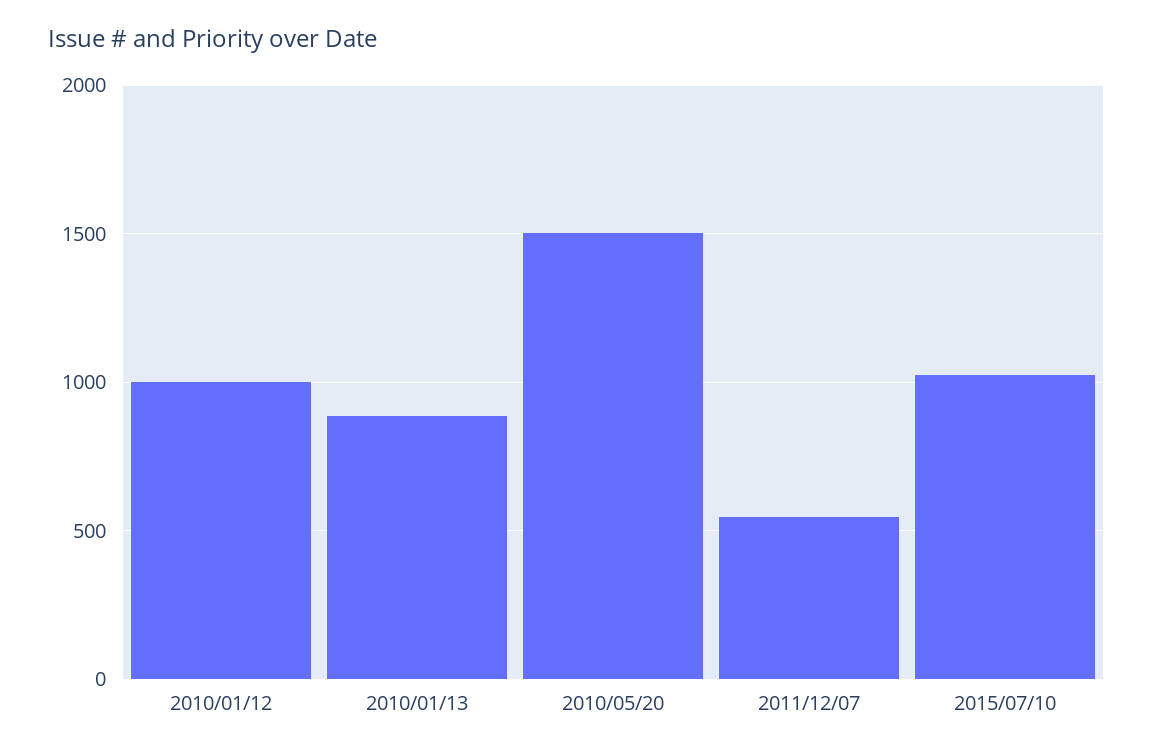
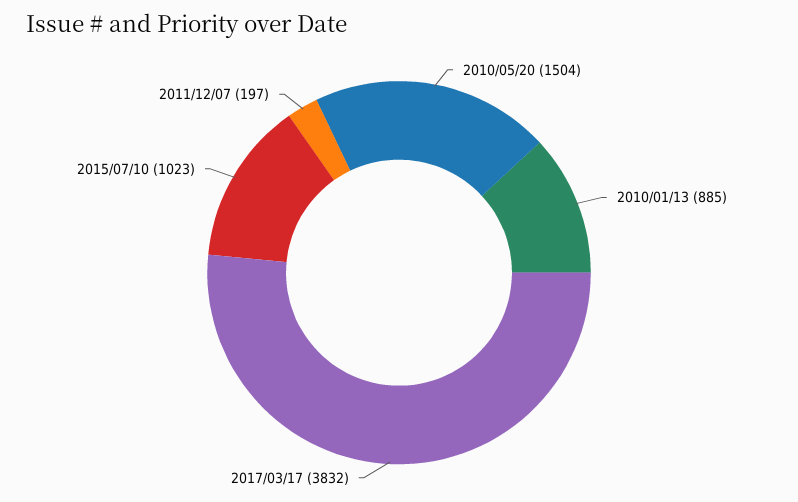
2010/01/12: 1000 -> none
2011/12/07: 550 -> 197
2017/03/17: none -> 3832

